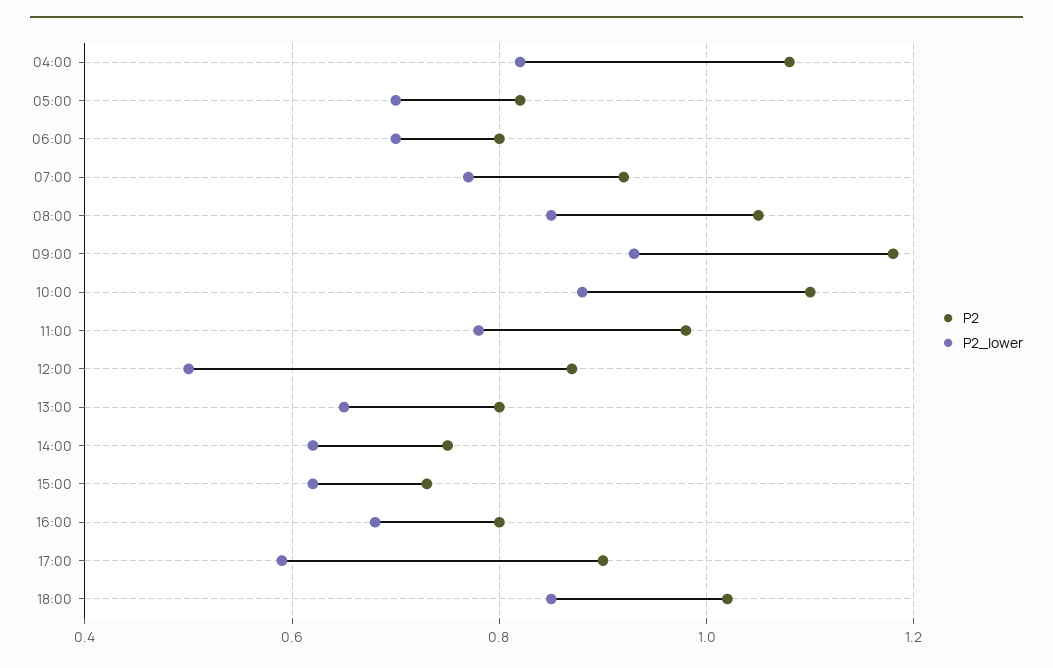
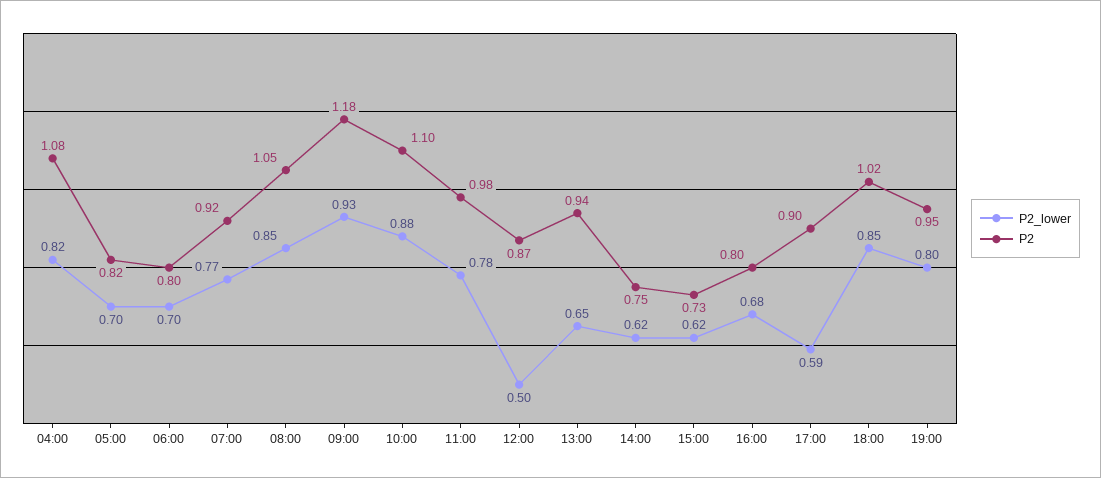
P2, 13:00: 0.8 -> 0.94
P2_lower, 19:00: none -> 0.8
P2, 19:00: none -> 0.95

